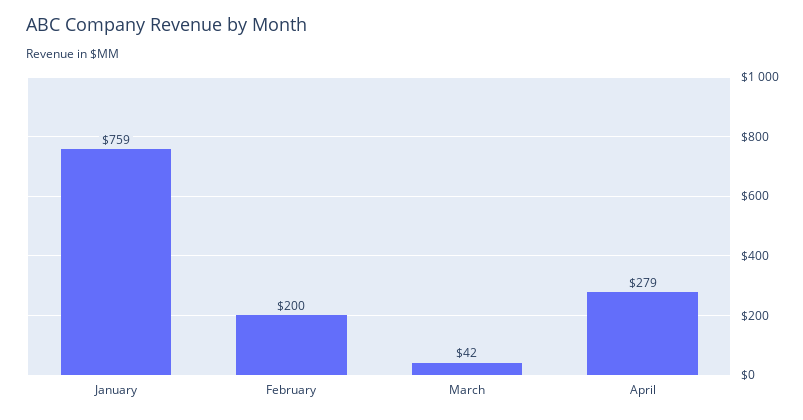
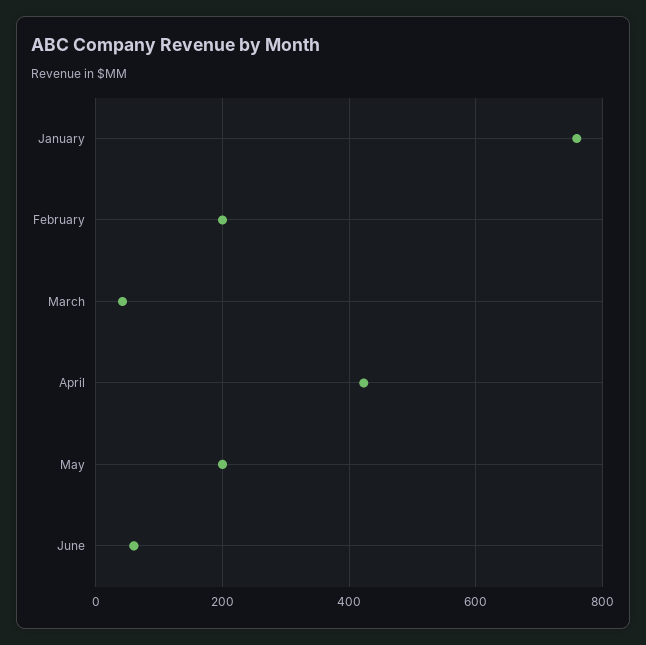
April: 279 -> 420
May: none -> 200
June: none -> 60

